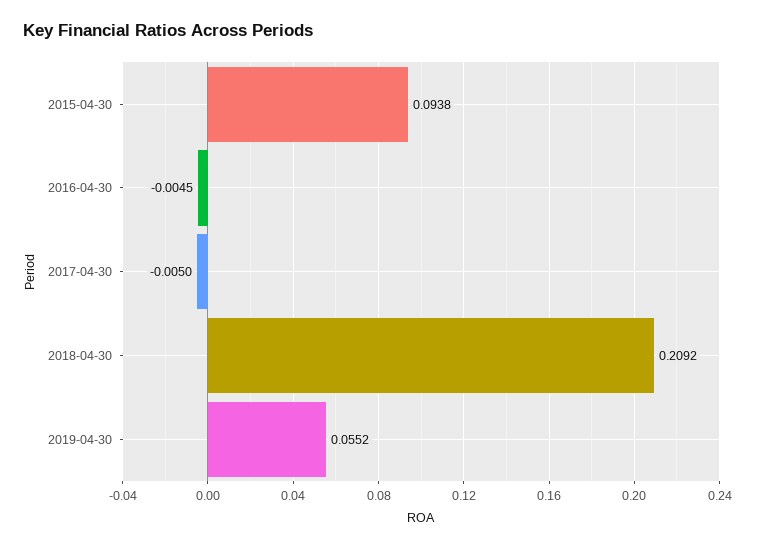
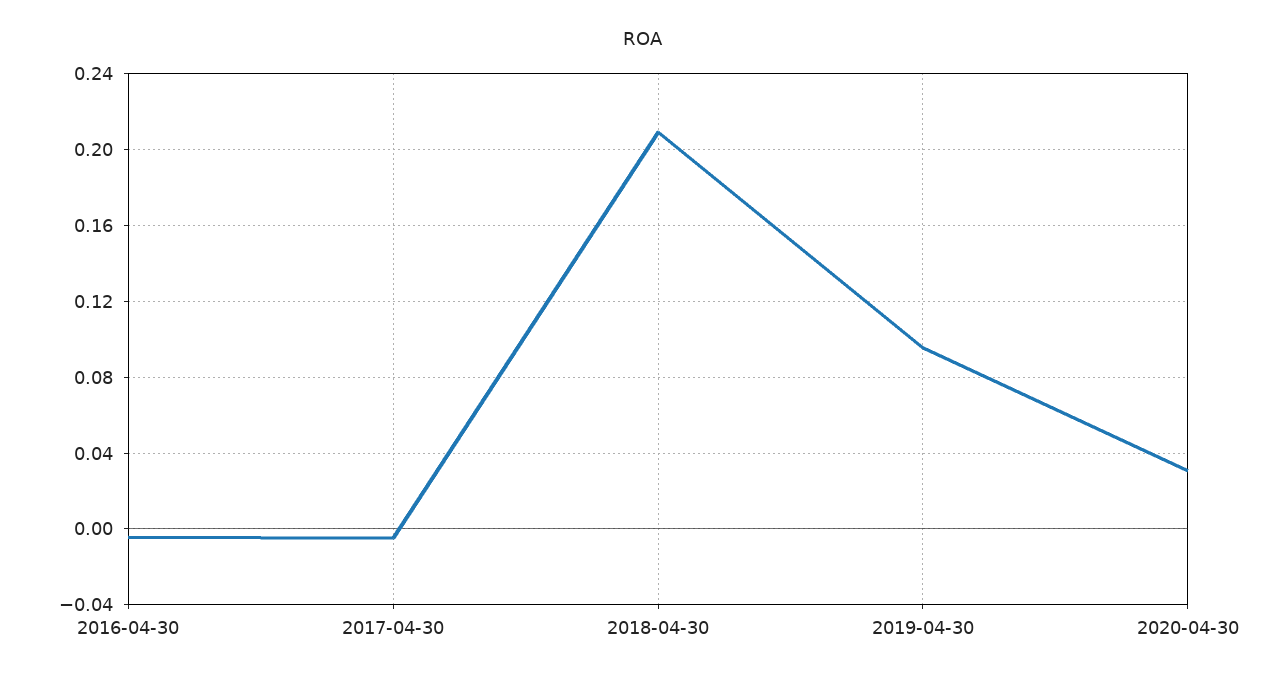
2015-04-30: 0.0938 -> none
2019-04-30: 0.0552 -> 0.095
2020-04-30: none -> 0.03

